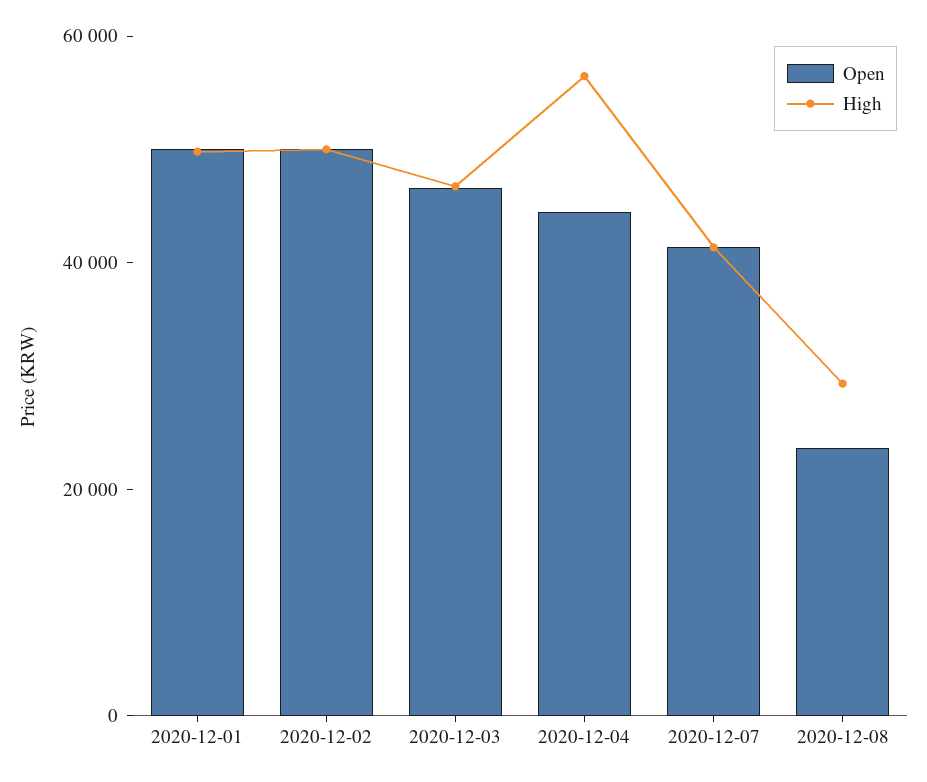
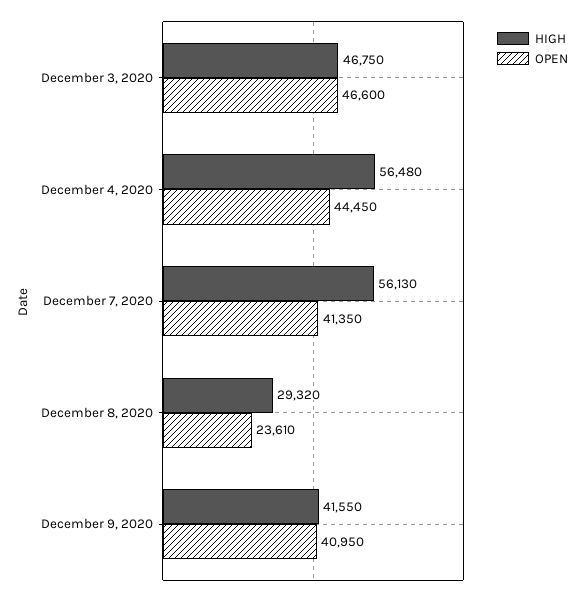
Open, 2020-12-01: 50000 -> none
High, 2020-12-01: 50000 -> none
Open, 2020-12-02: 50000 -> none
High, 2020-12-02: 50000 -> none
High, 2020-12-07: 40000 -> 56130
High, December 9, 2020: none -> 41550
Open, December 9, 2020: none -> 40950

